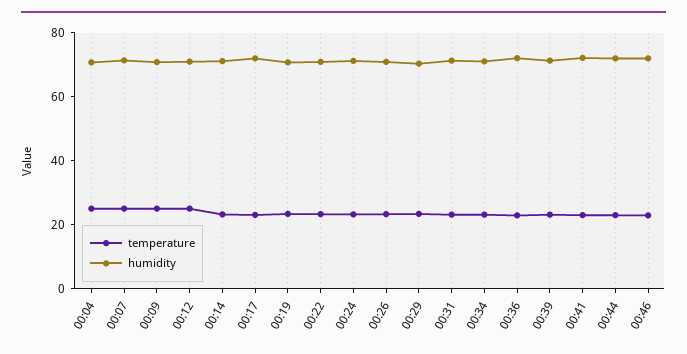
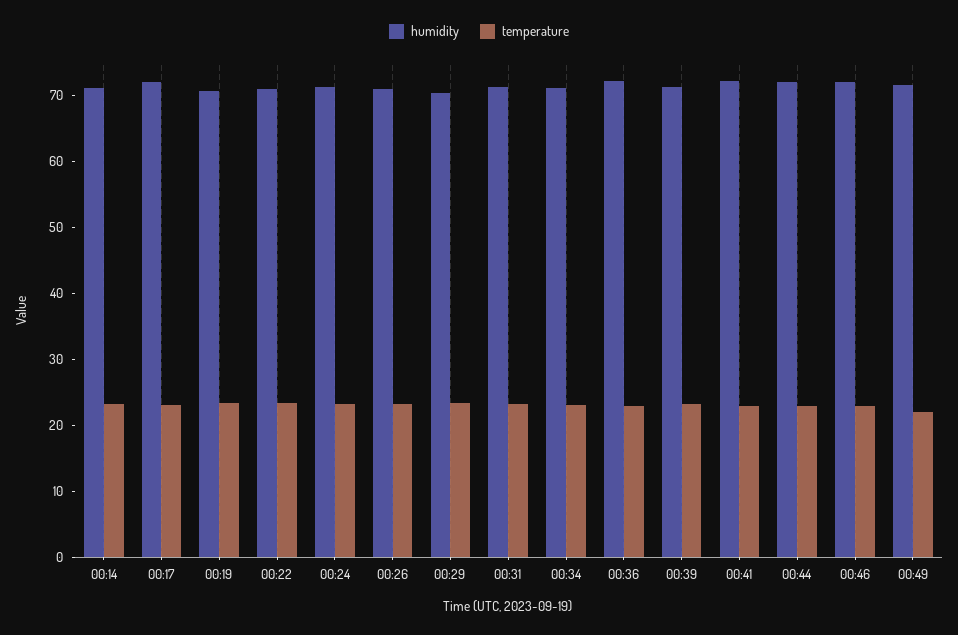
temperature, 00:04: 25 -> none
humidity, 00:04: 70 -> none
temperature, 00:07: 25 -> none
humidity, 00:07: 70 -> none
temperature, 00:09: 25 -> none
humidity, 00:09: 70 -> none
temperature, 00:12: 25 -> none
humidity, 00:12: 70 -> none
humidity, 00:49: none -> 72
temperature, 00:49: none -> 22

